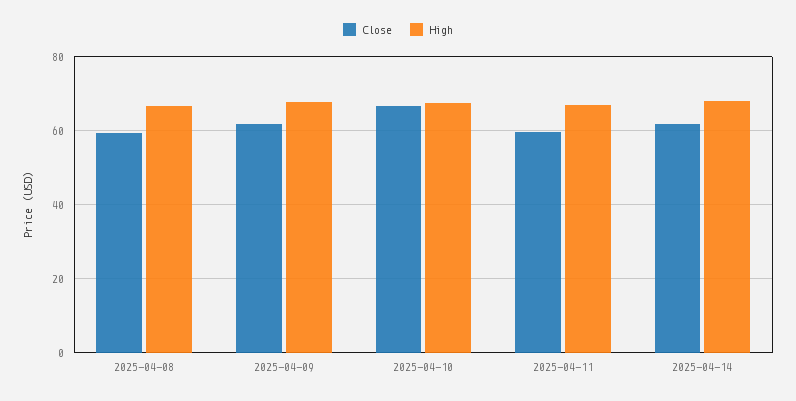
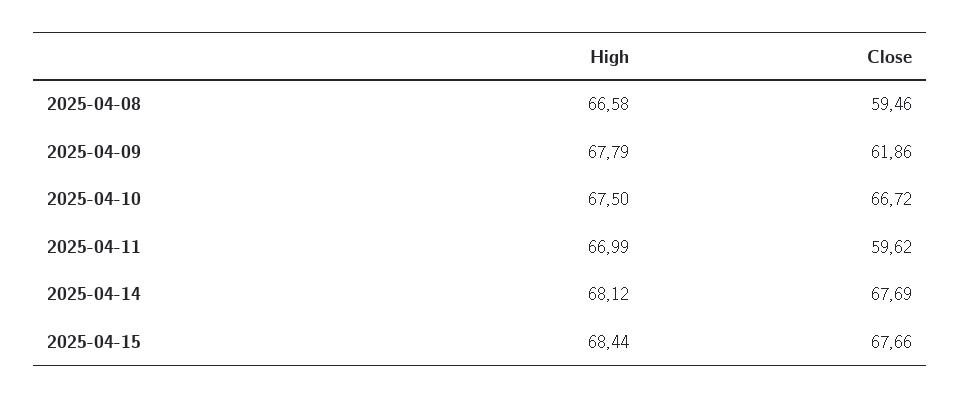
Close, 2025-04-14: 62 -> 67.69
High, 2025-04-15: none -> 68.44
Close, 2025-04-15: none -> 67.66

